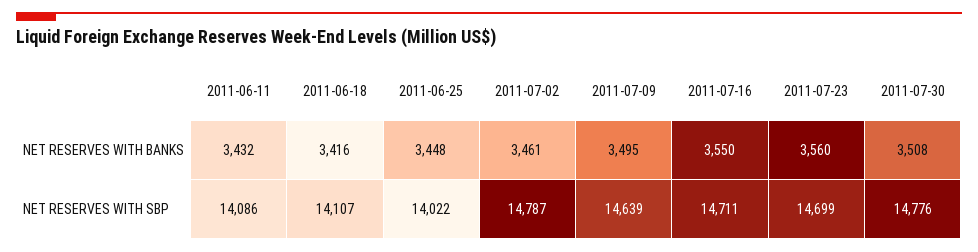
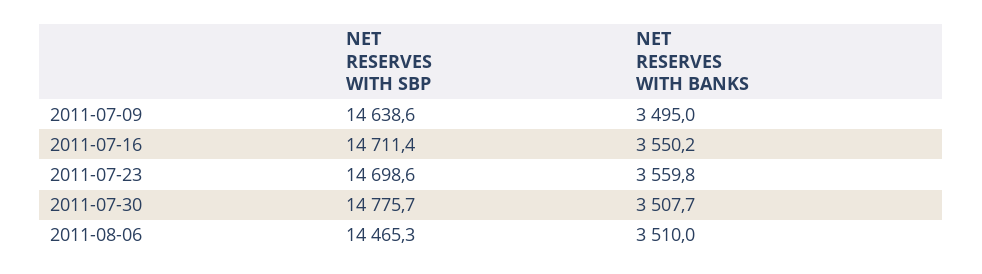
2011-06-11, NET RESERVES WITH BANKS: 3432 -> none
2011-06-18, NET RESERVES WITH BANKS: 3416 -> none
2011-06-25, NET RESERVES WITH BANKS: 3448 -> none
2011-07-02, NET RESERVES WITH BANKS: 3461 -> none
2011-06-11, NET RESERVES WITH SBP: 14086 -> none
2011-06-18, NET RESERVES WITH SBP: 14107 -> none
2011-06-25, NET RESERVES WITH SBP: 14022 -> none
2011-07-02, NET RESERVES WITH SBP: 14787 -> none
2011-08-06, NET RESERVES WITH SBP: none -> 14465.3
2011-08-06, NET RESERVES WITH BANKS: none -> 3510

